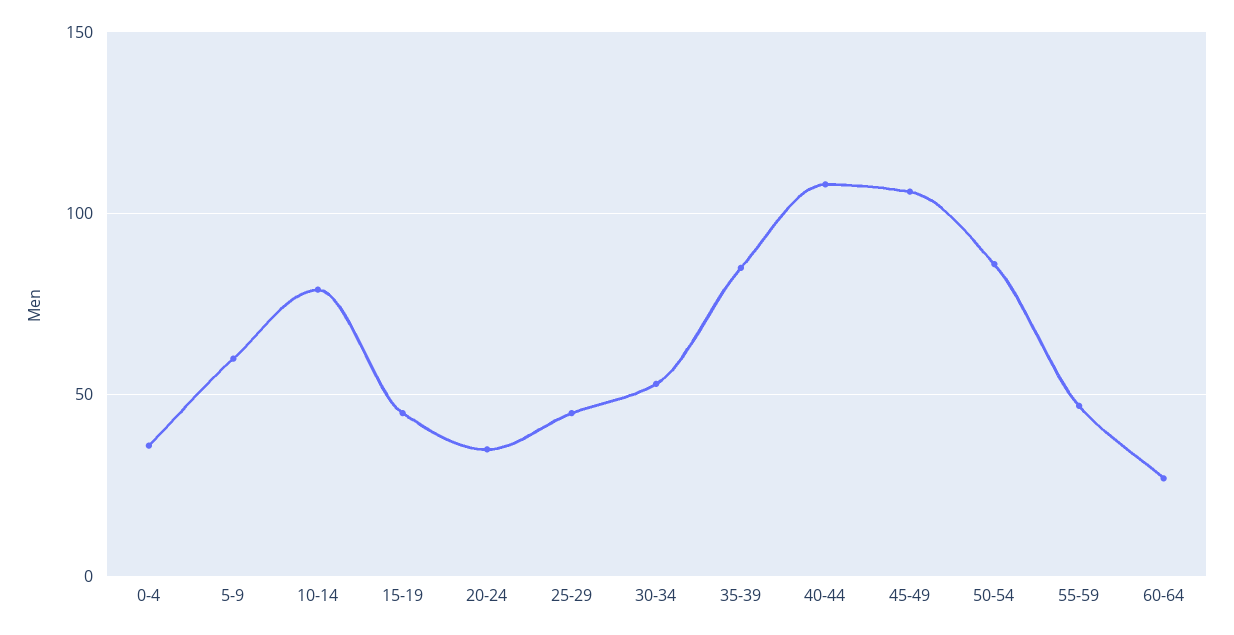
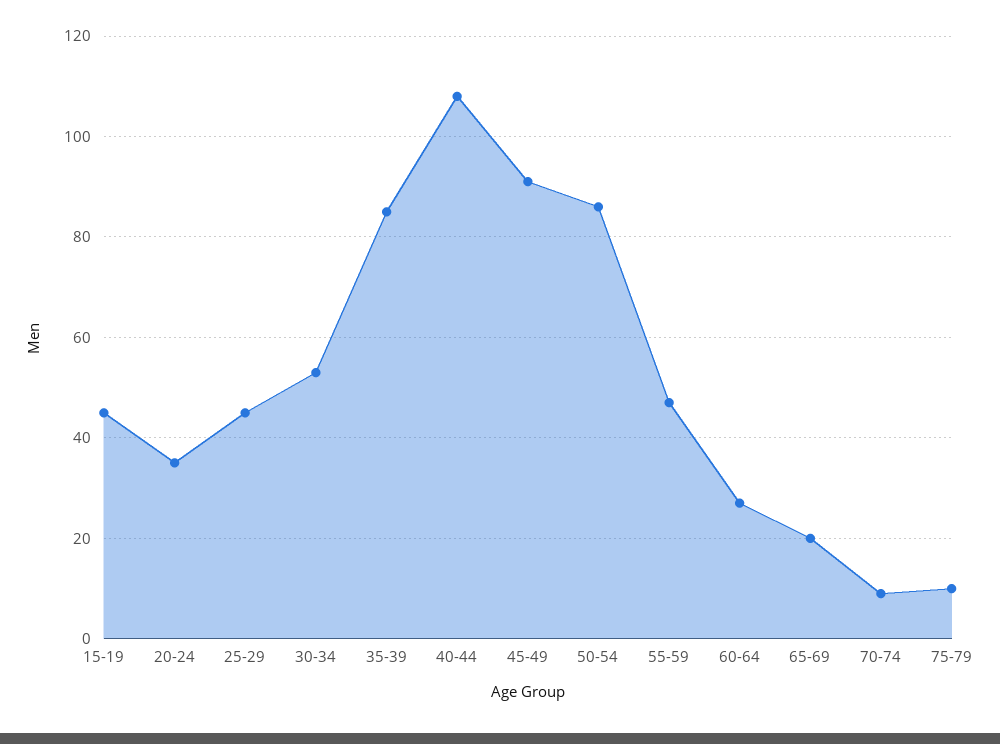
0-4: 35 -> none
5-9: 60 -> none
10-14: 80 -> none
45-49: 105 -> 90
65-69: none -> 20
70-74: none -> 10
75-79: none -> 10

